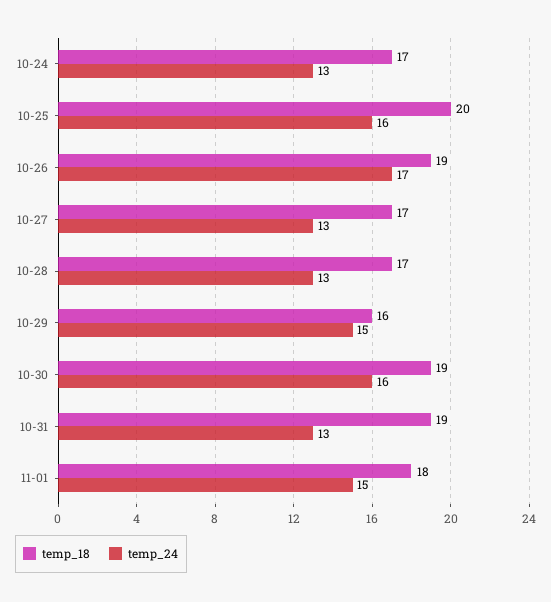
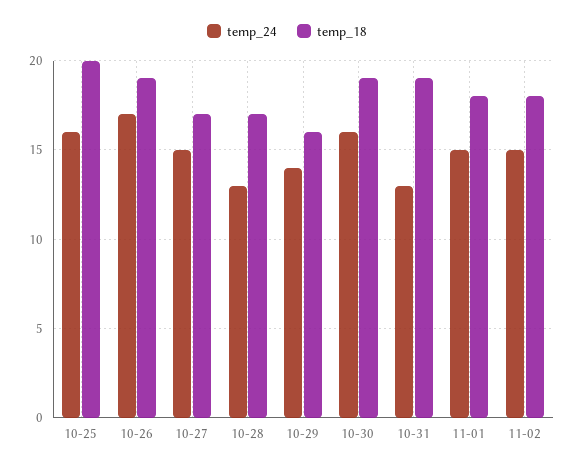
temp_18, 10-24: 17 -> none
temp_24, 10-24: 13 -> none
temp_24, 10-27: 13 -> 15
temp_24, 10-29: 15 -> 14
temp_24, 11-02: none -> 15
temp_18, 11-02: none -> 18

